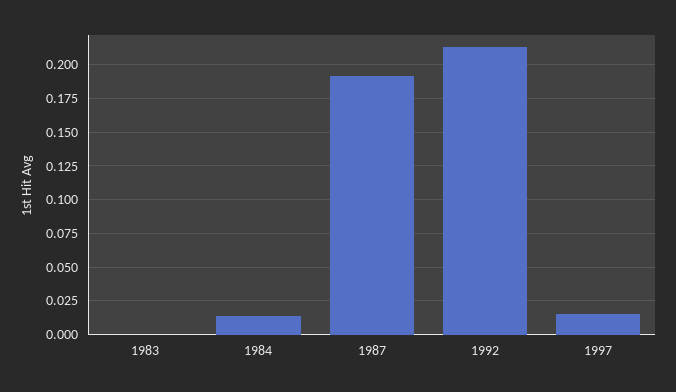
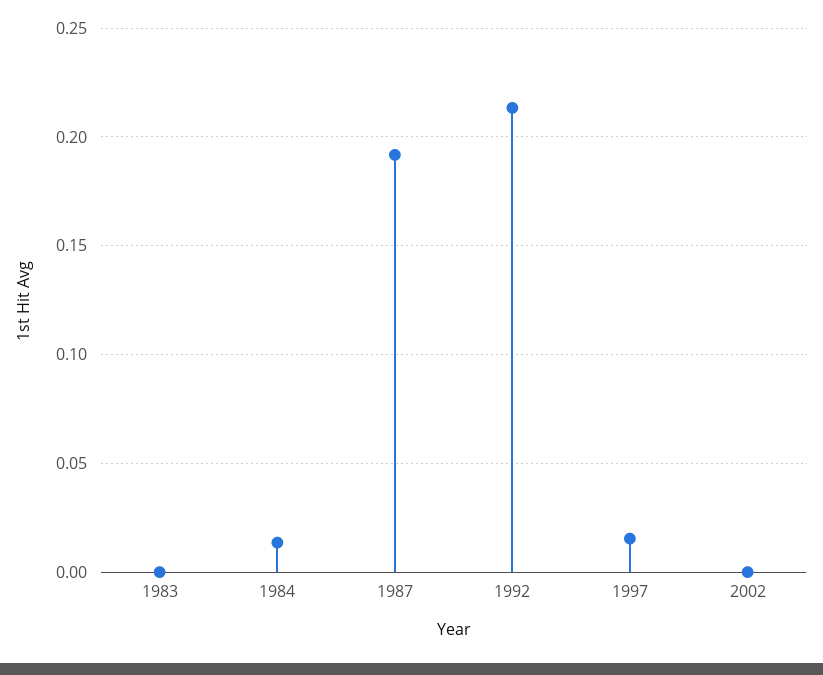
2002: none -> 0

